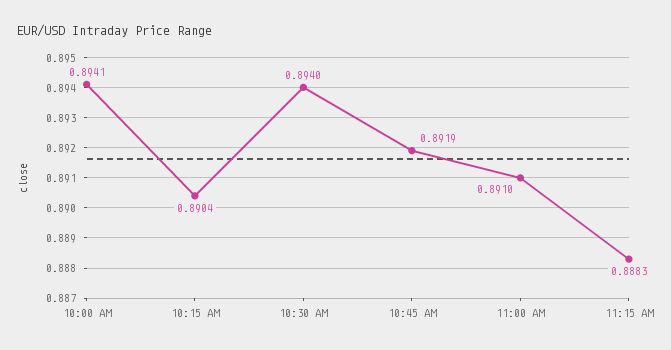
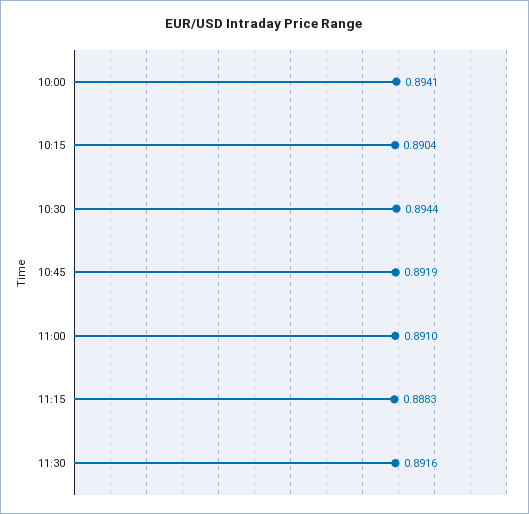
10:30 AM: 0.894 -> 0.8944
11:30: none -> 0.8916

